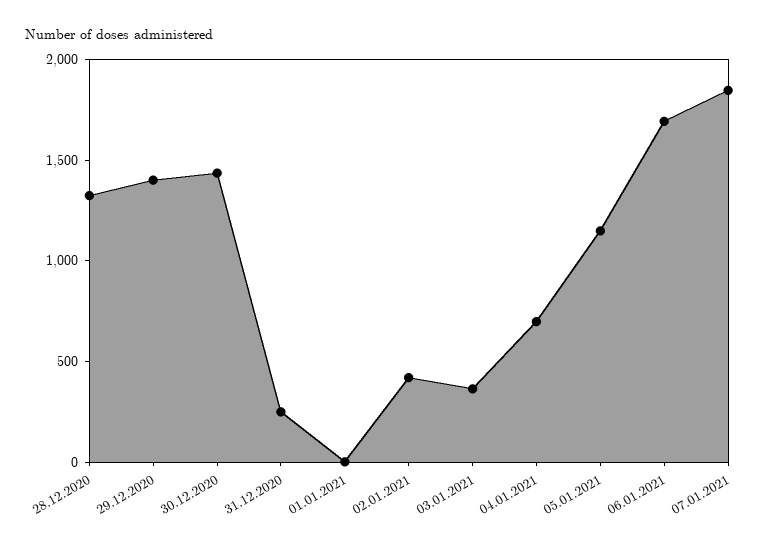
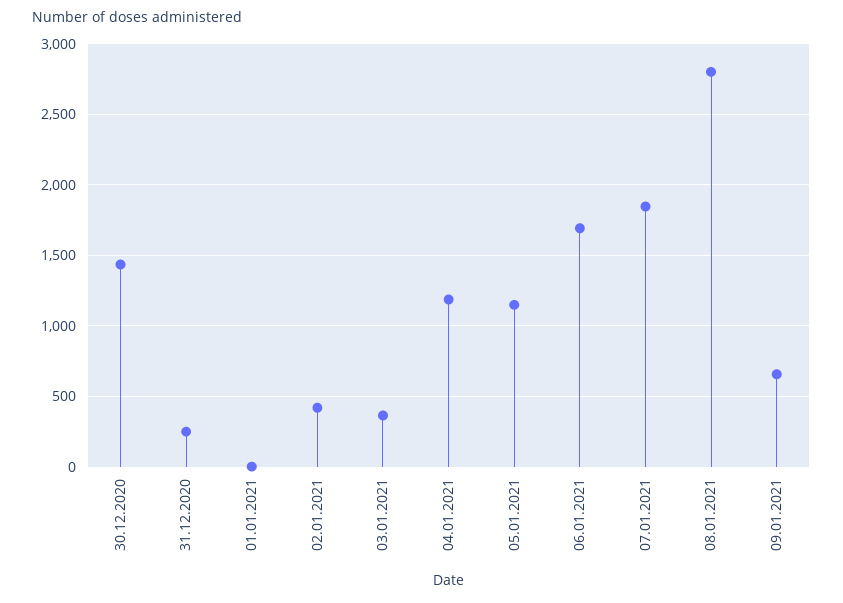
28.12.2020: 1300 -> none
29.12.2020: 1400 -> none
04.01.2021: 700 -> 1200
08.01.2021: none -> 2800
09.01.2021: none -> 650

